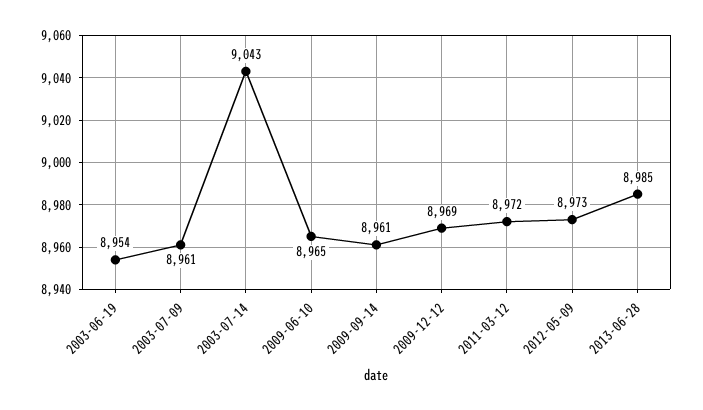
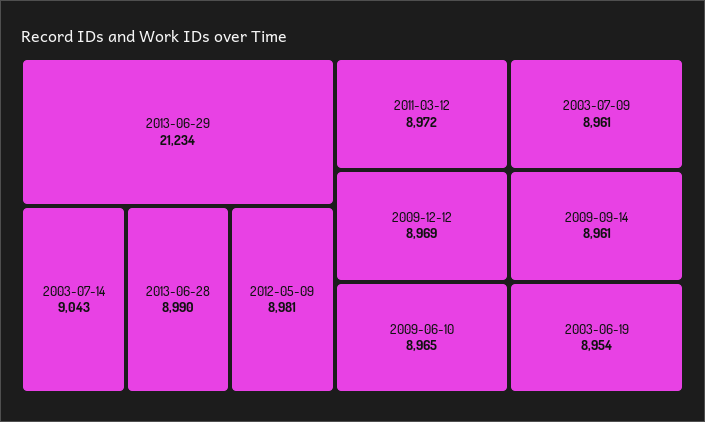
2012-05-09: 8973 -> 8981
2013-06-28: 8985 -> 8990
2013-06-29: none -> 21234

